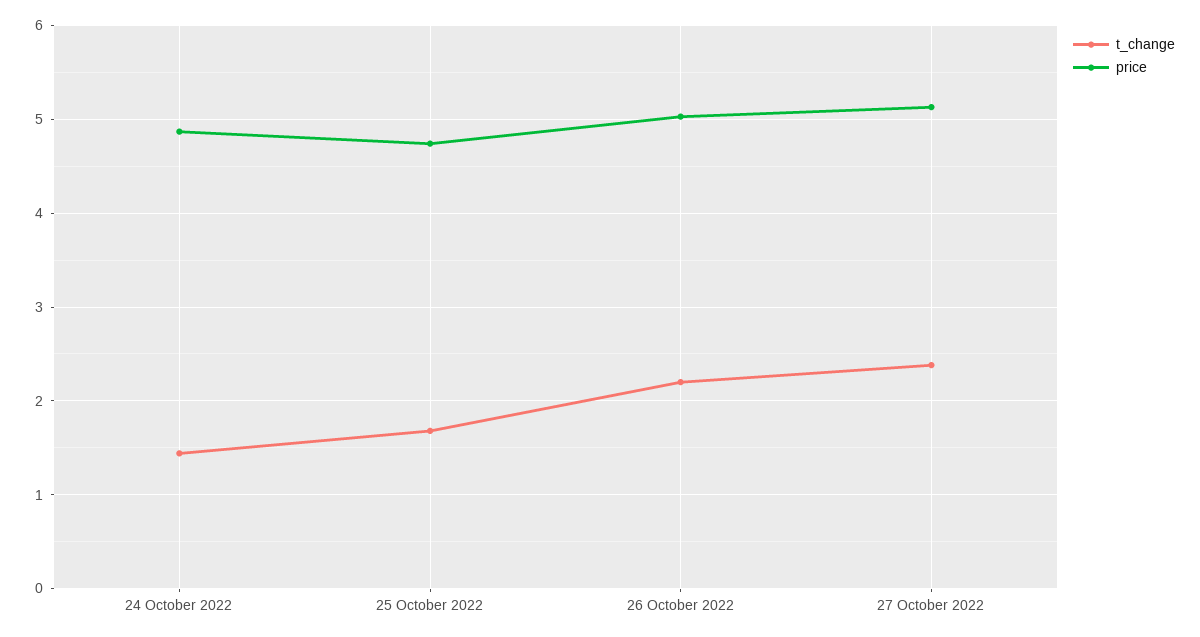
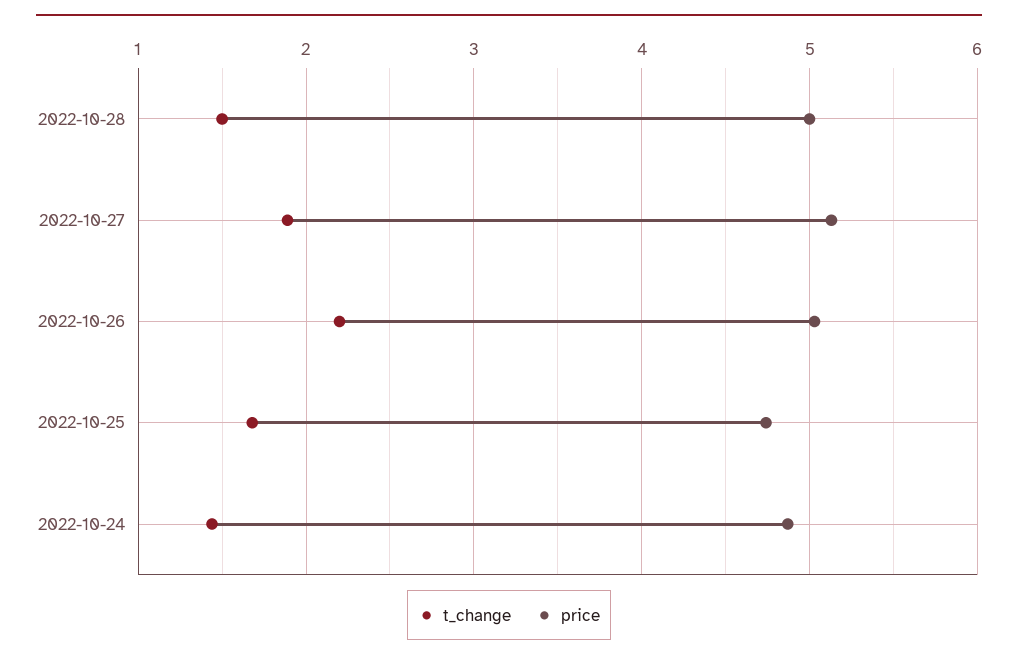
t_change, 27 October 2022: 2.4 -> 1.9
t_change, 2022-10-28: none -> 1.5
price, 2022-10-28: none -> 5

